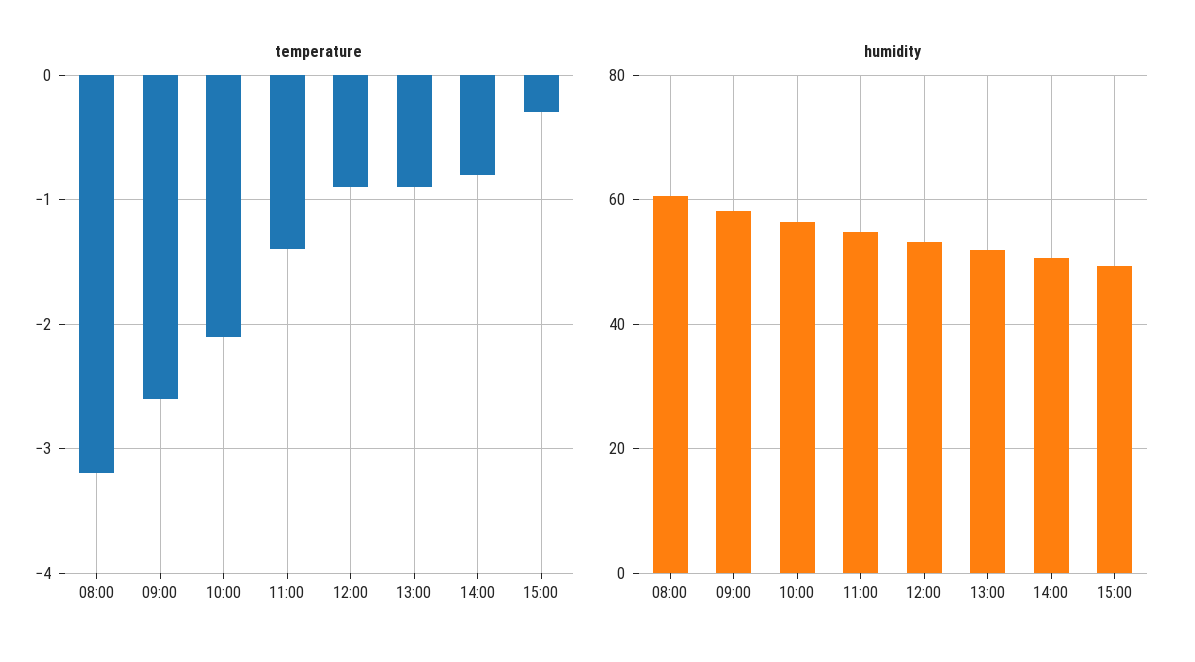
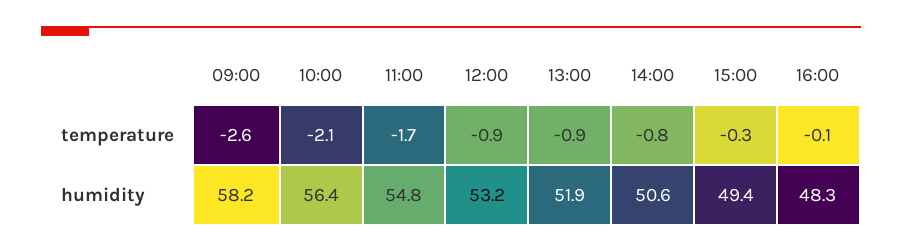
temperature, 08:00: -3.2 -> none
temperature, 11:00: -1.4 -> -1.7
humidity, 08:00: 60 -> none
temperature, 16:00: none -> -0.1
humidity, 16:00: none -> 48.3

